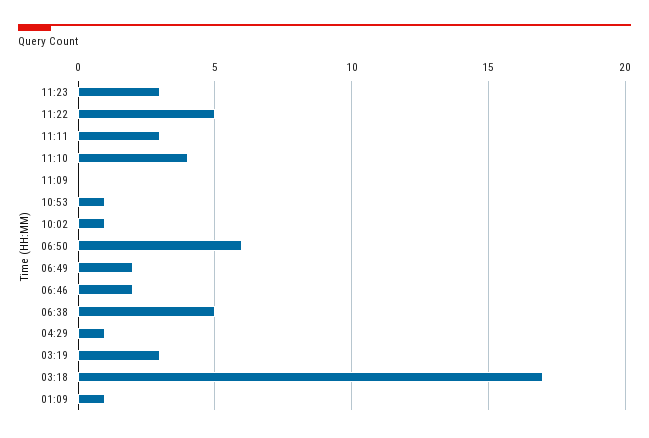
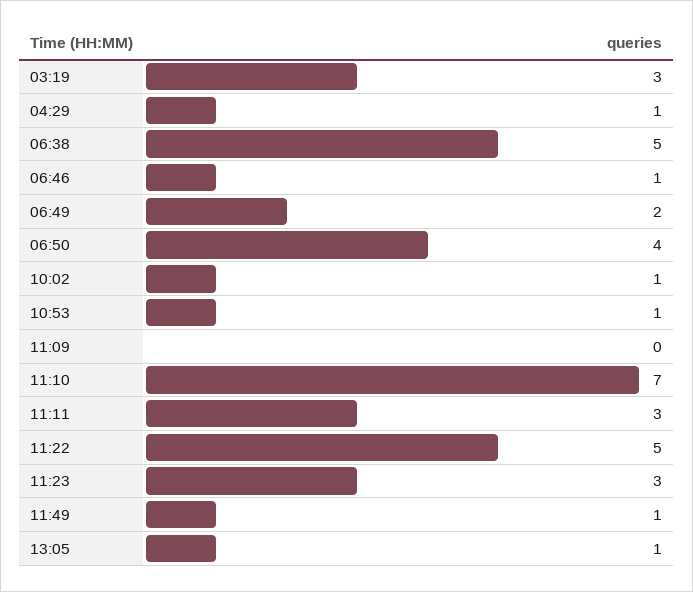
11:10: 4 -> 7
06:50: 6 -> 4
06:46: 2 -> 1
03:18: 17 -> none
01:09: 1 -> none
11:49: none -> 1
13:05: none -> 1

